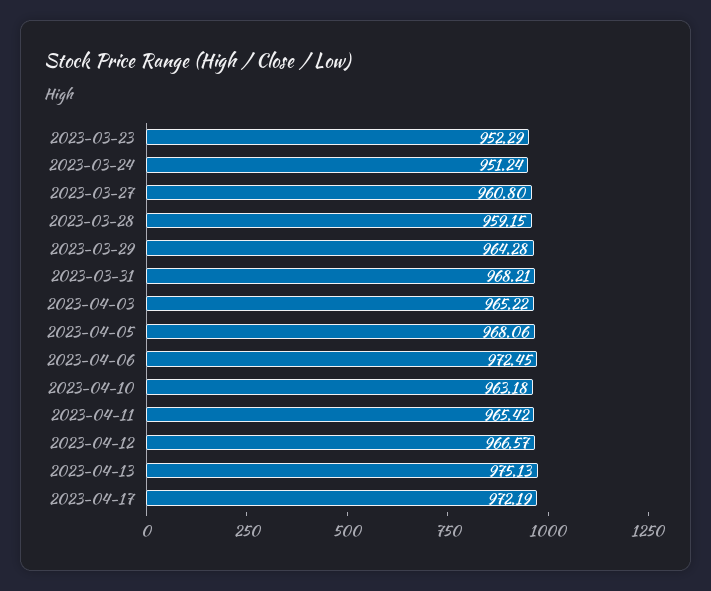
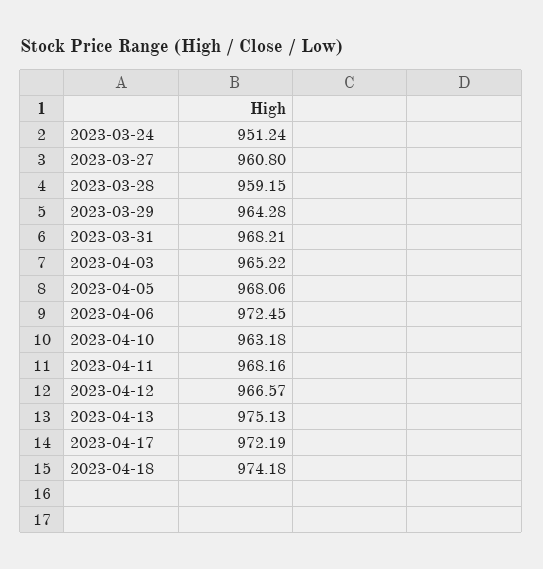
2023-03-23: 952.29 -> none
2023-04-11: 965.42 -> 968.16
2023-04-18: none -> 974.18

